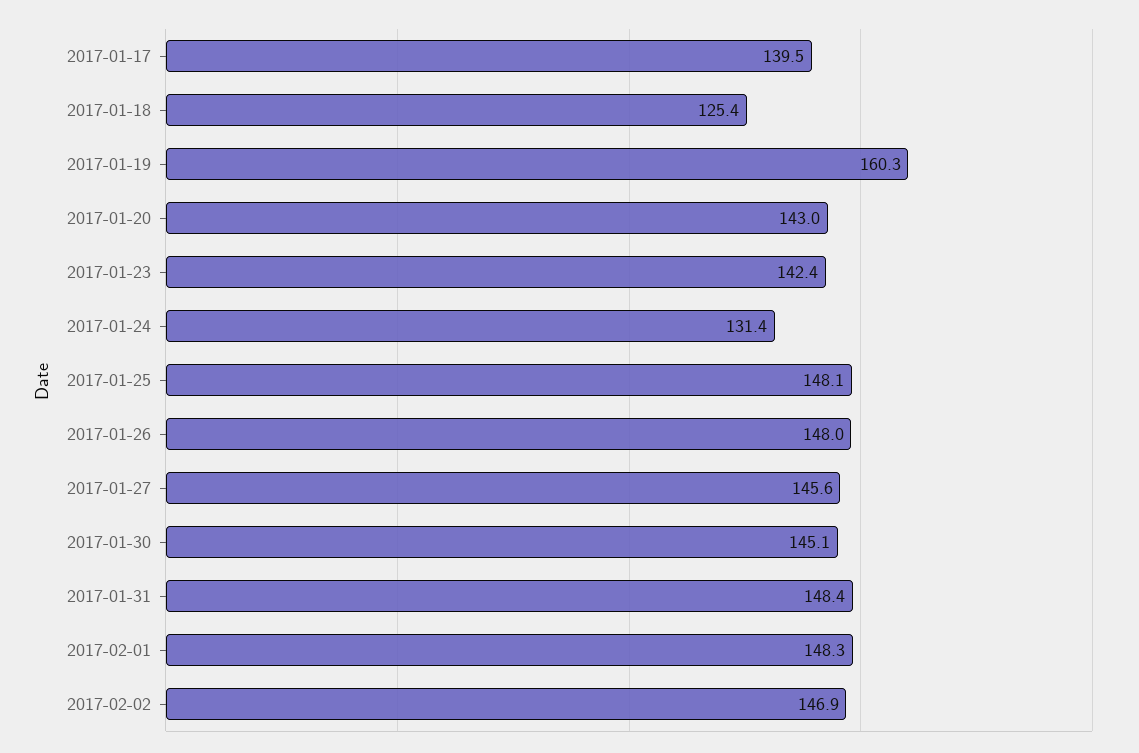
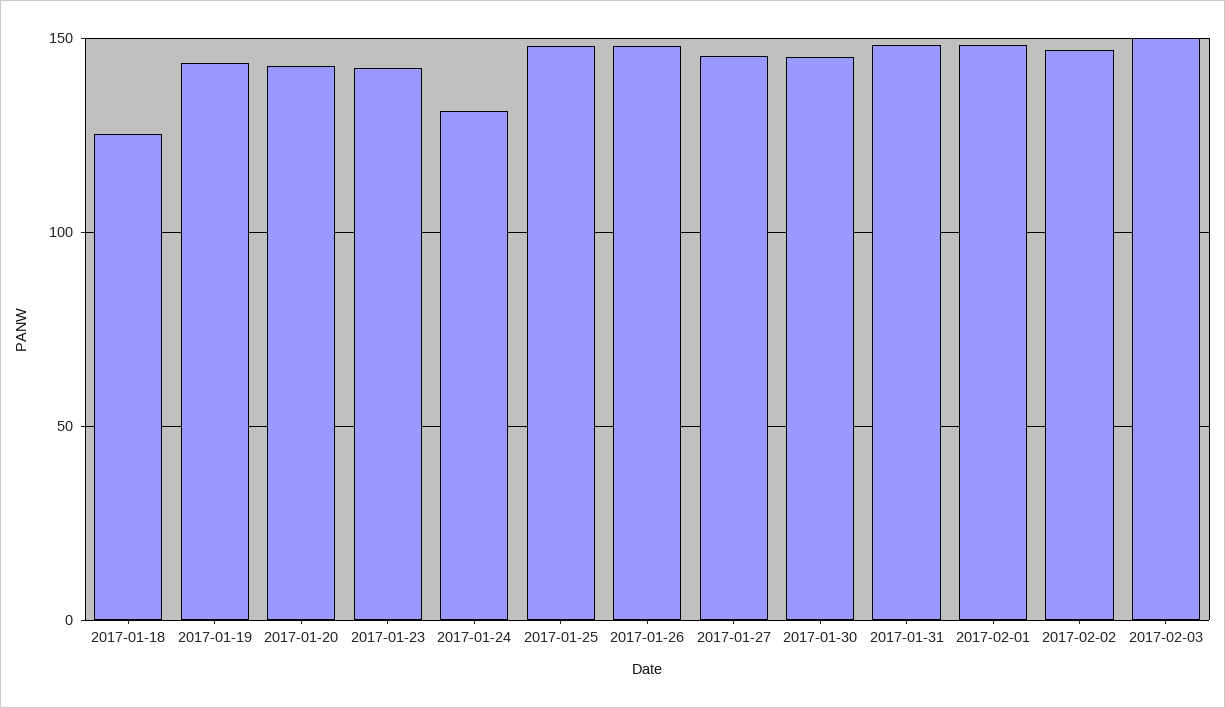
2017-01-17: 139.5 -> none
2017-01-19: 160.3 -> 145
2017-02-03: none -> 150

